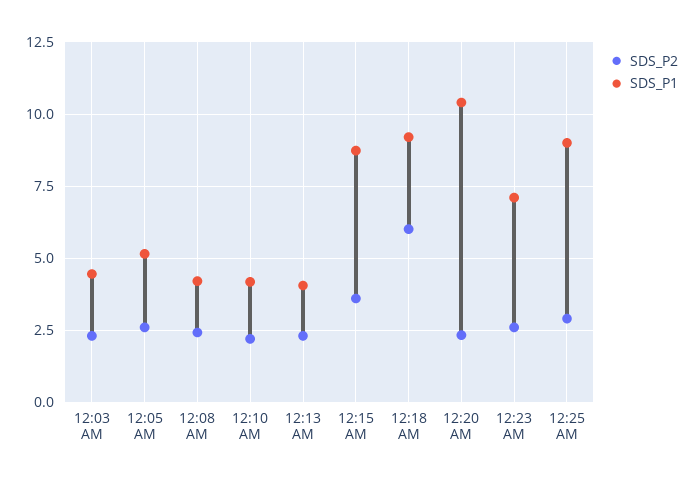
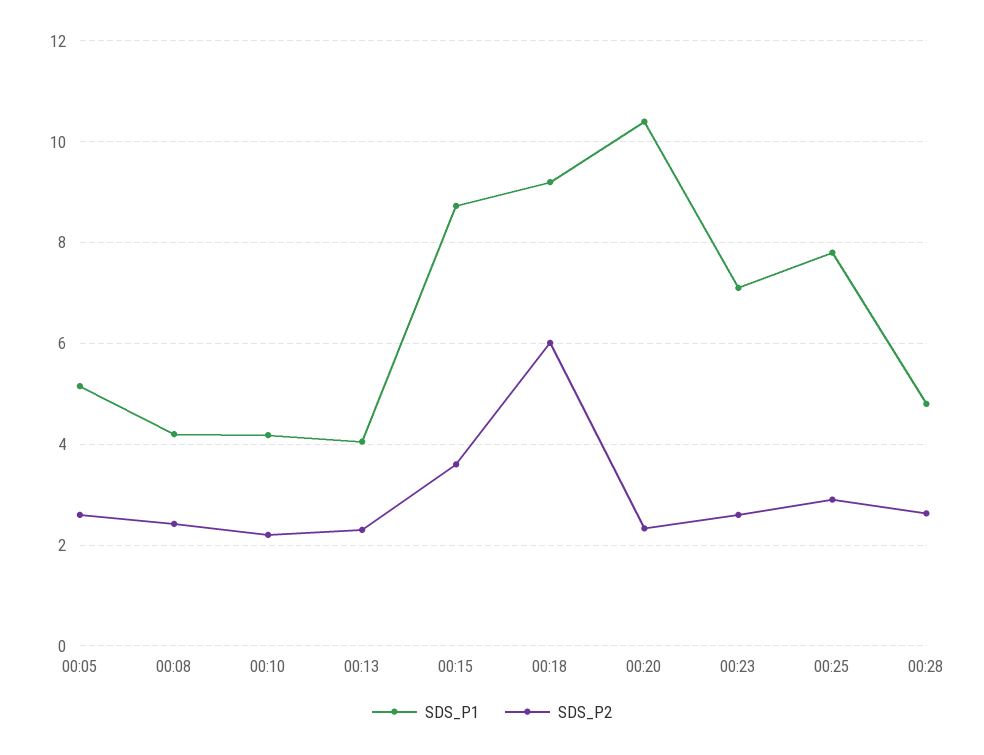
SDS_P2, 12:03 AM: 2.25 -> none
SDS_P1, 12:03 AM: 4.5 -> none
SDS_P1, 12:25 AM: 9 -> 7.8
SDS_P1, 00:28: none -> 4.8
SDS_P2, 00:28: none -> 2.6

